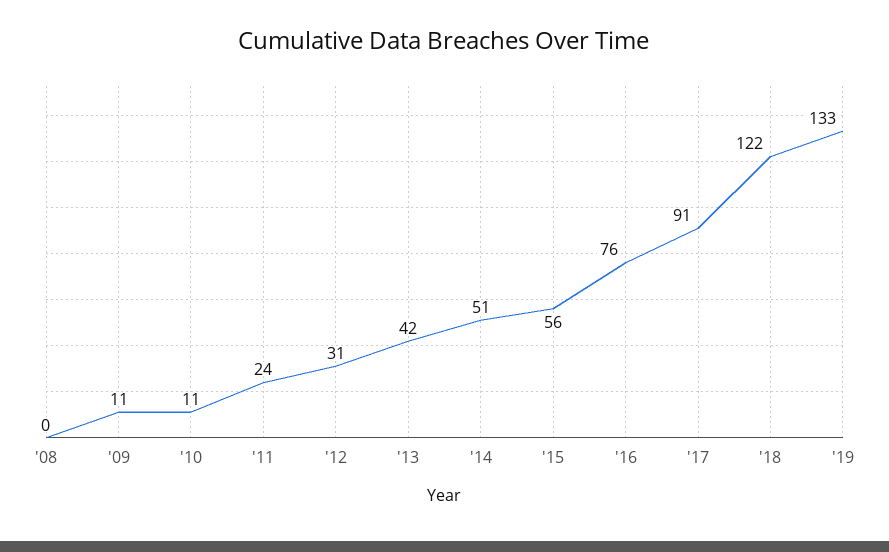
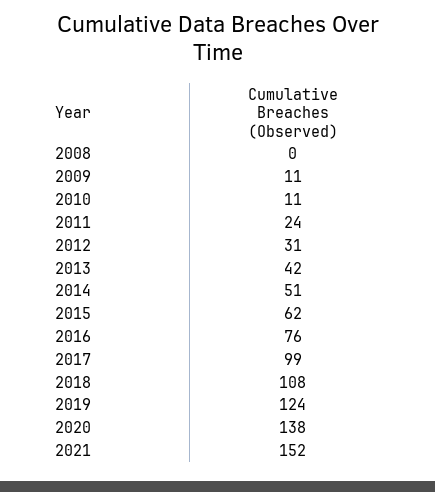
'15: 56 -> 62
'17: 91 -> 99
'18: 122 -> 108
'19: 133 -> 124
2020: none -> 138
2021: none -> 152

